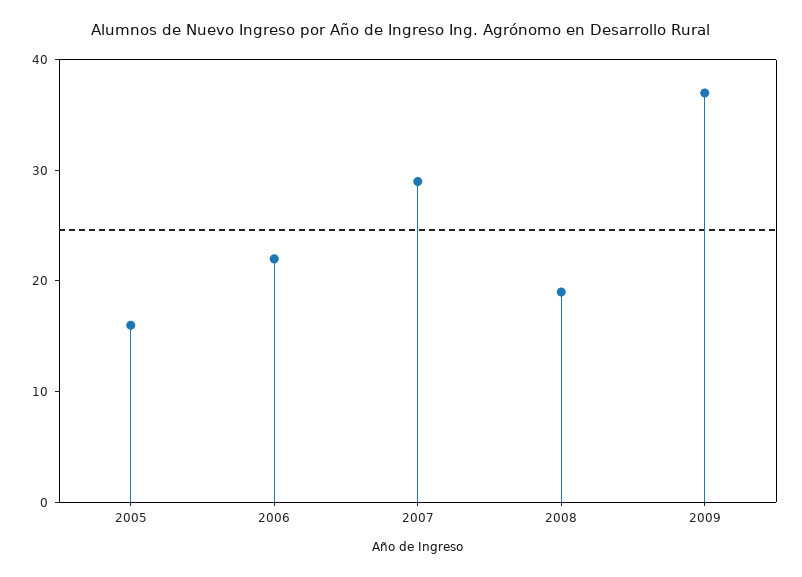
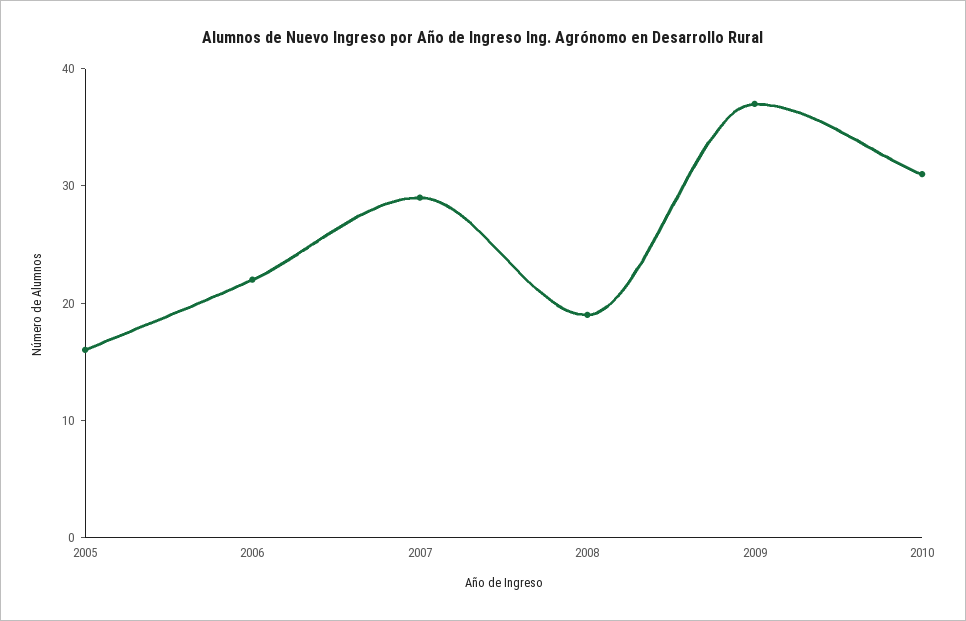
2010: none -> 31

